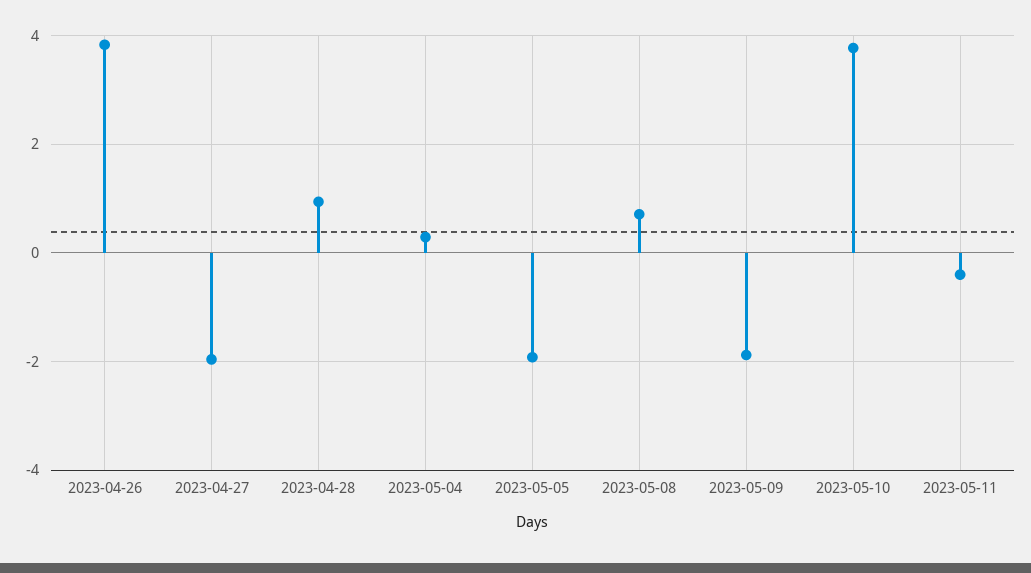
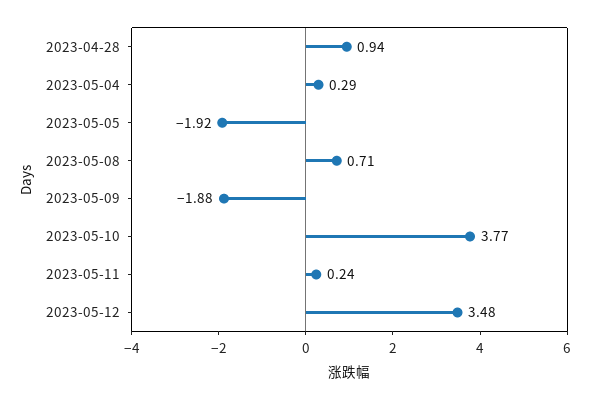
2023-04-26: 3.8 -> none
2023-04-27: -2 -> none
2023-05-11: -0.4 -> 0.24
2023-05-12: none -> 3.48

